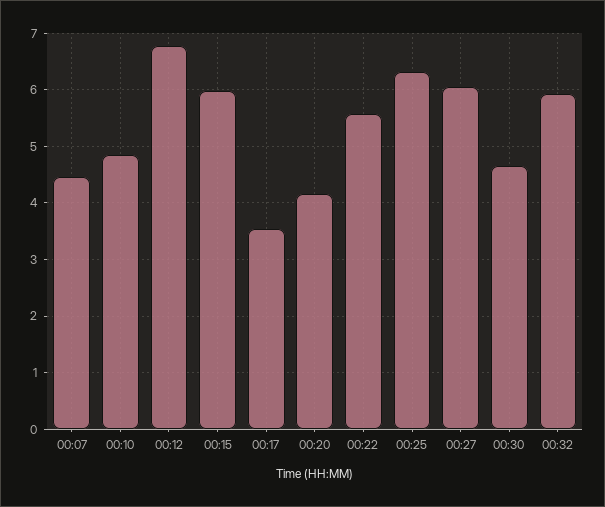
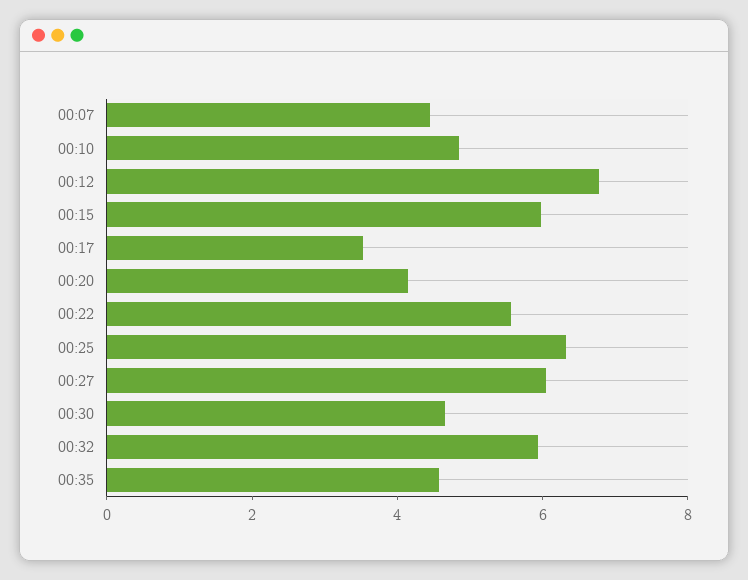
00:35: none -> 4.5

